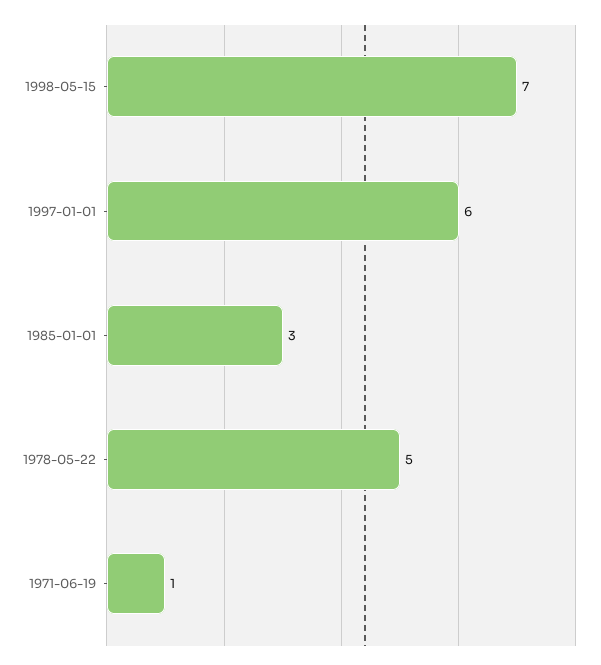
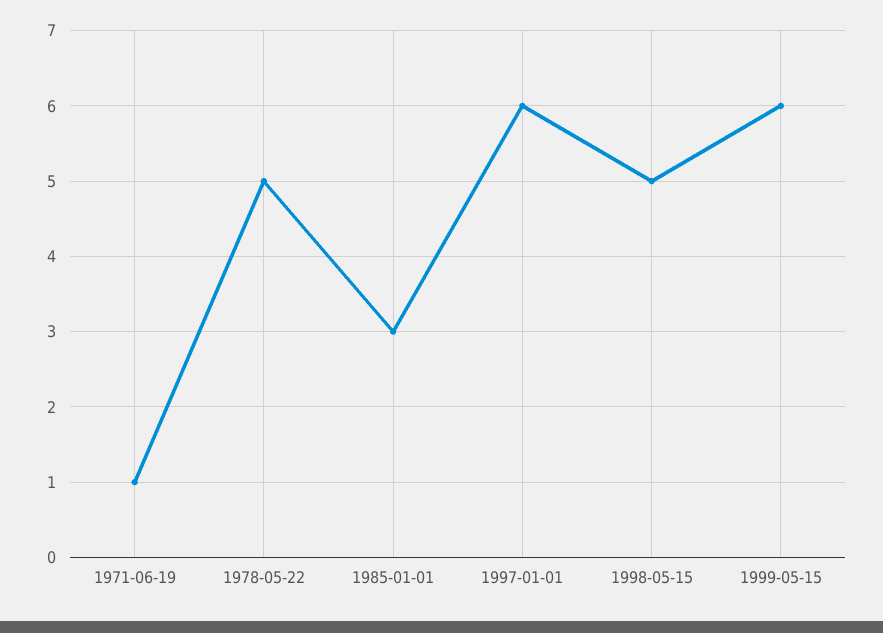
1998-05-15: 7 -> 5
1999-05-15: none -> 6

